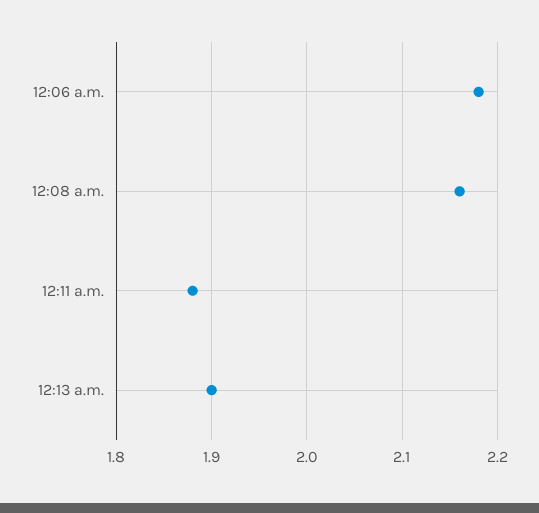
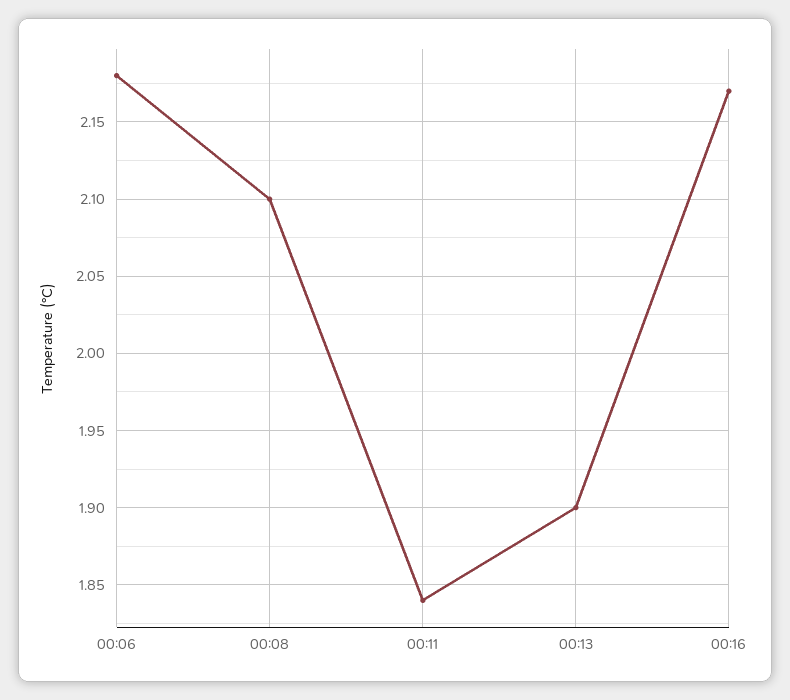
12:08 a.m.: 2.16 -> 2.1
12:11 a.m.: 1.88 -> 1.84
00:16: none -> 2.17

